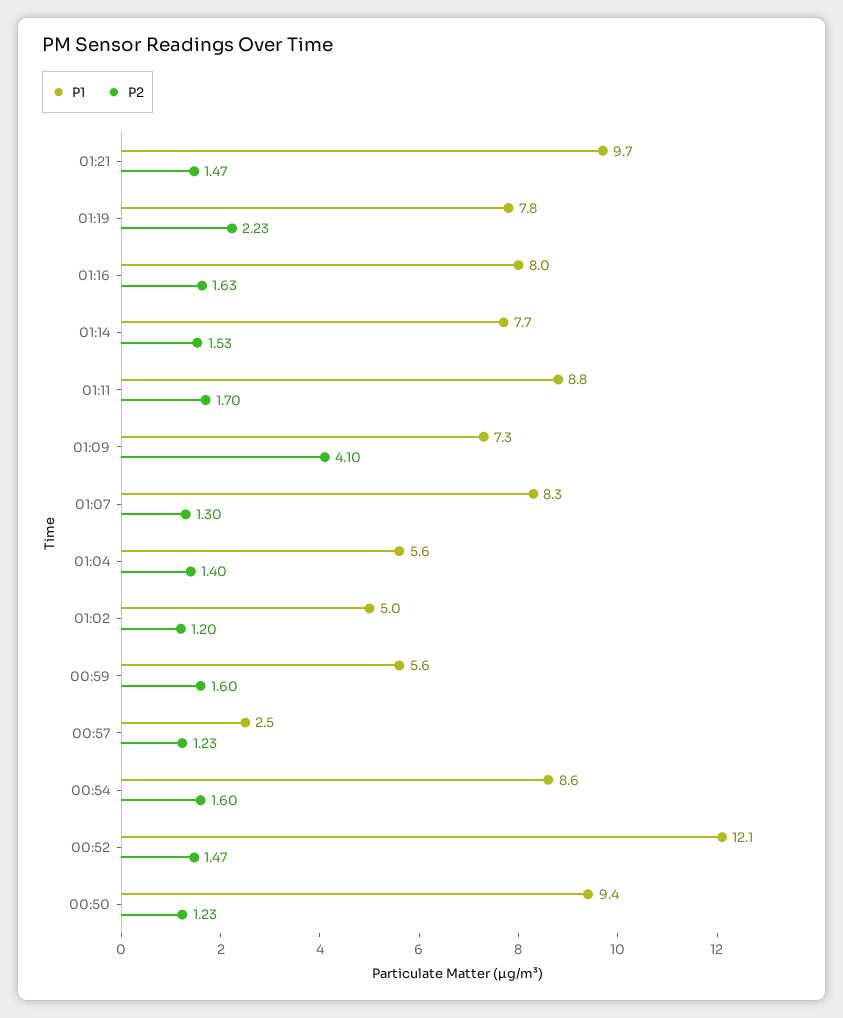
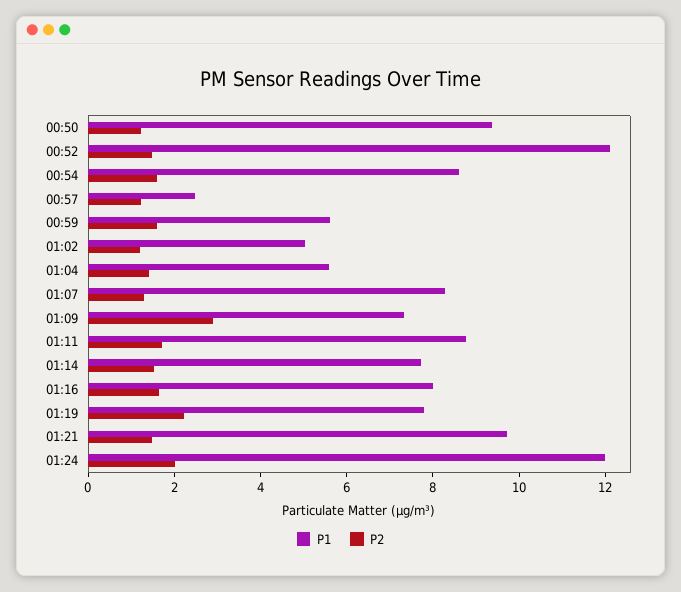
P2, 01:09: 4.1 -> 3
P1, 01:24: none -> 12
P2, 01:24: none -> 2

